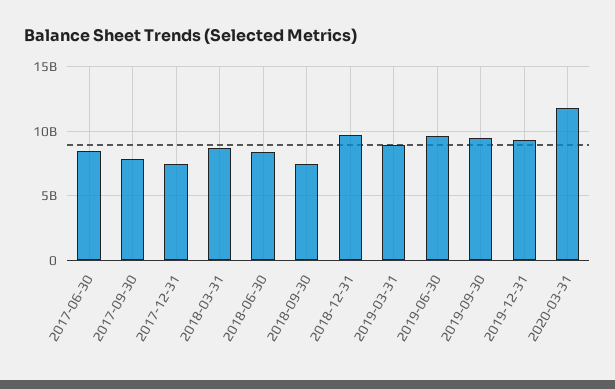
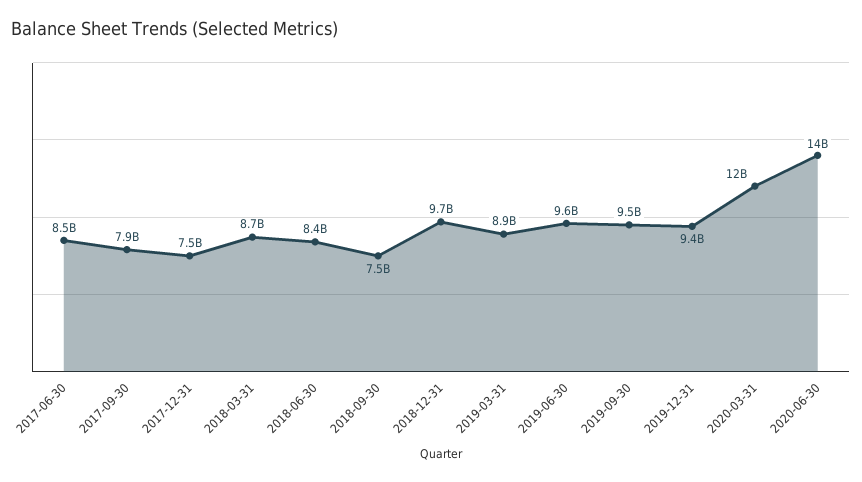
2020-06-30: none -> 14000000000

